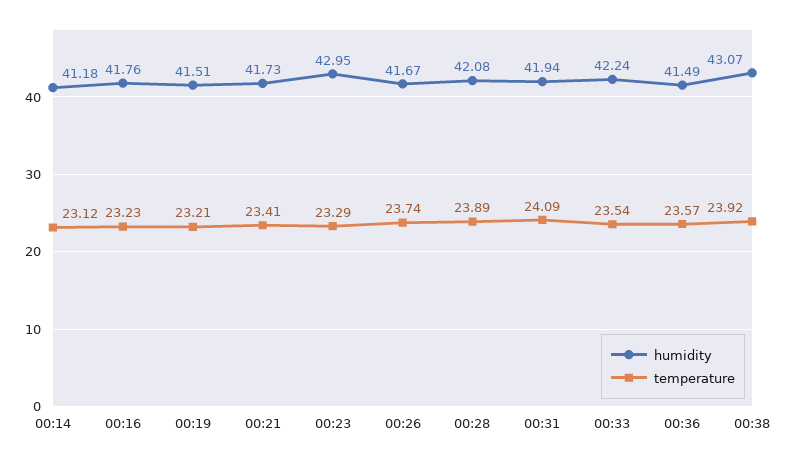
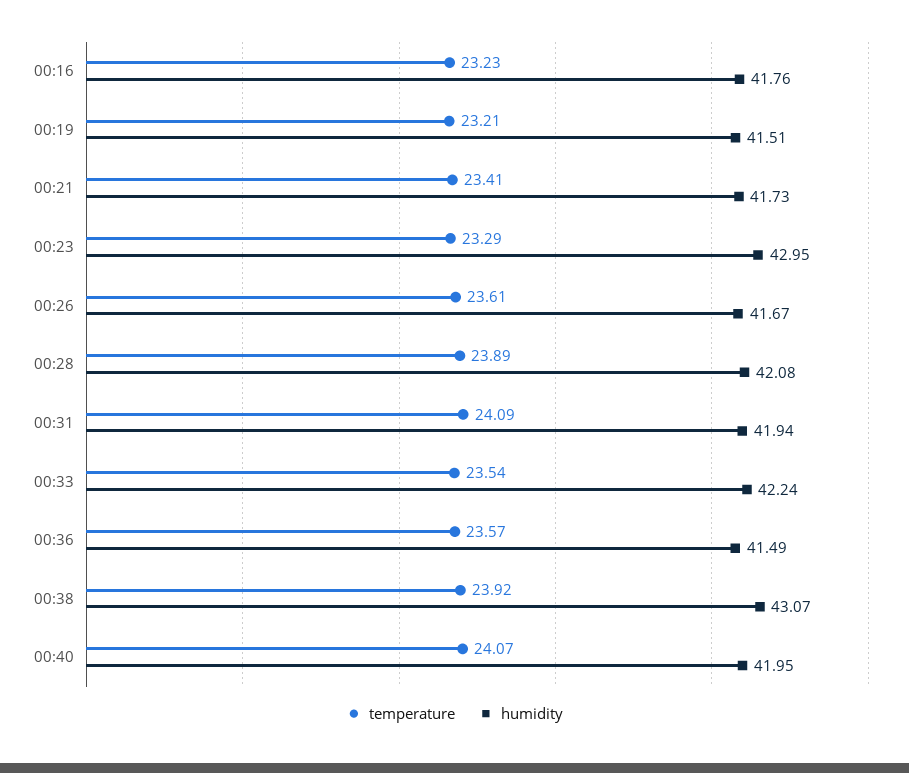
humidity, 00:14: 41.18 -> none
temperature, 00:14: 23.12 -> none
temperature, 00:26: 23.74 -> 23.61
temperature, 00:40: none -> 24.07
humidity, 00:40: none -> 41.95

